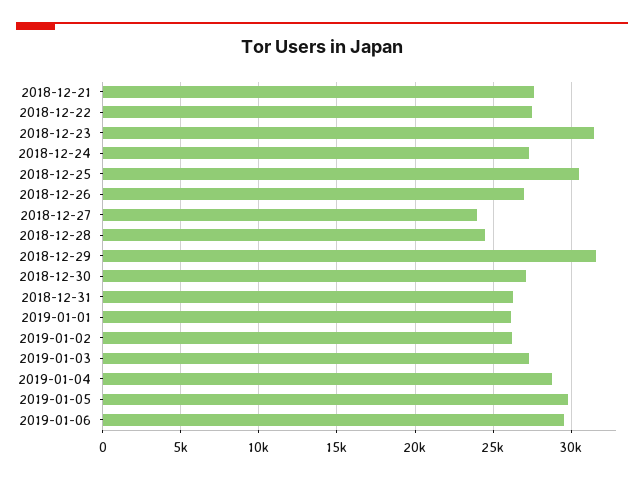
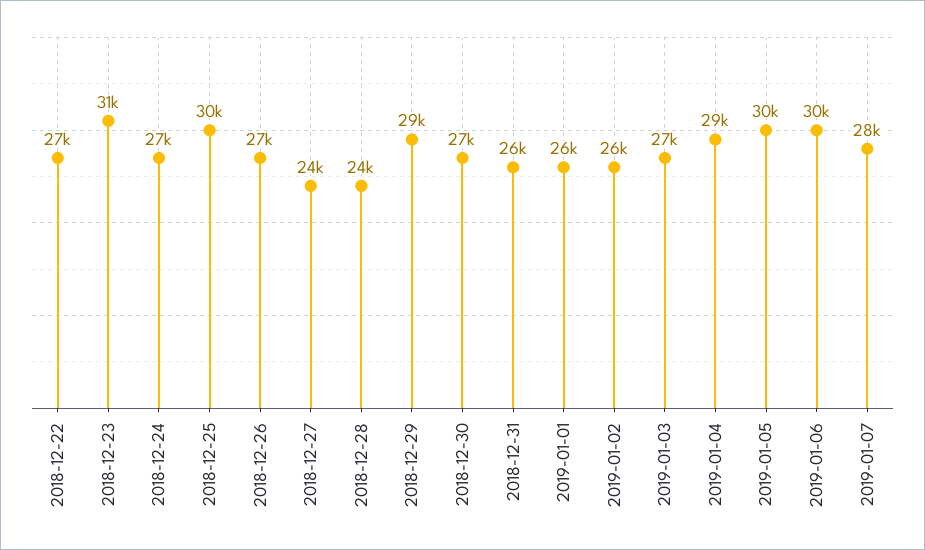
2018-12-21: 27500 -> none
2018-12-29: 31500 -> 29000
2019-01-07: none -> 28000

